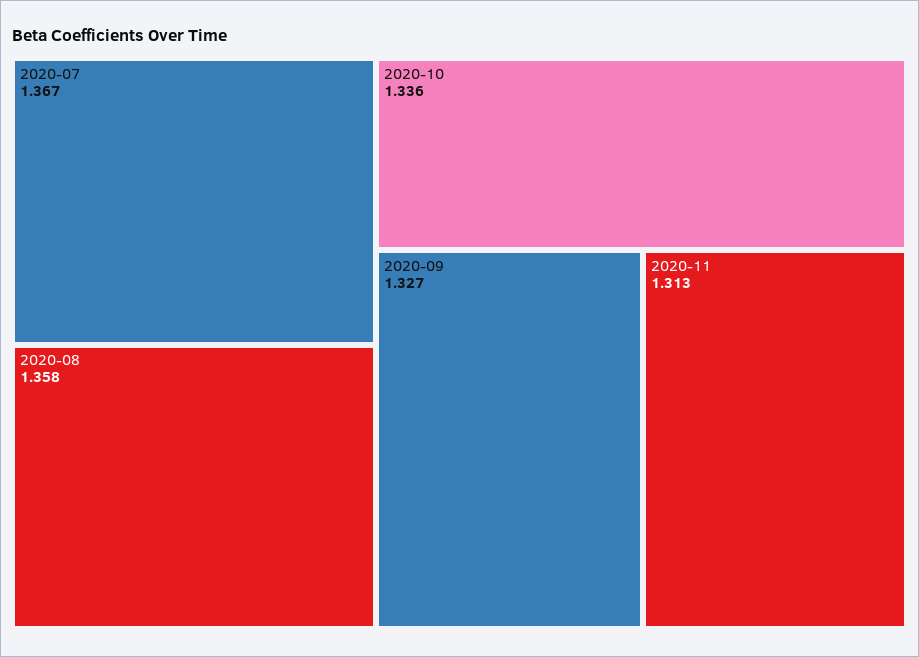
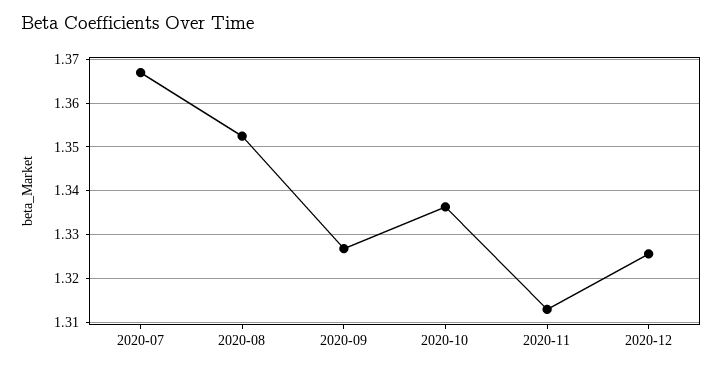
2020-08: 1.358 -> 1.352
2020-12: none -> 1.326

